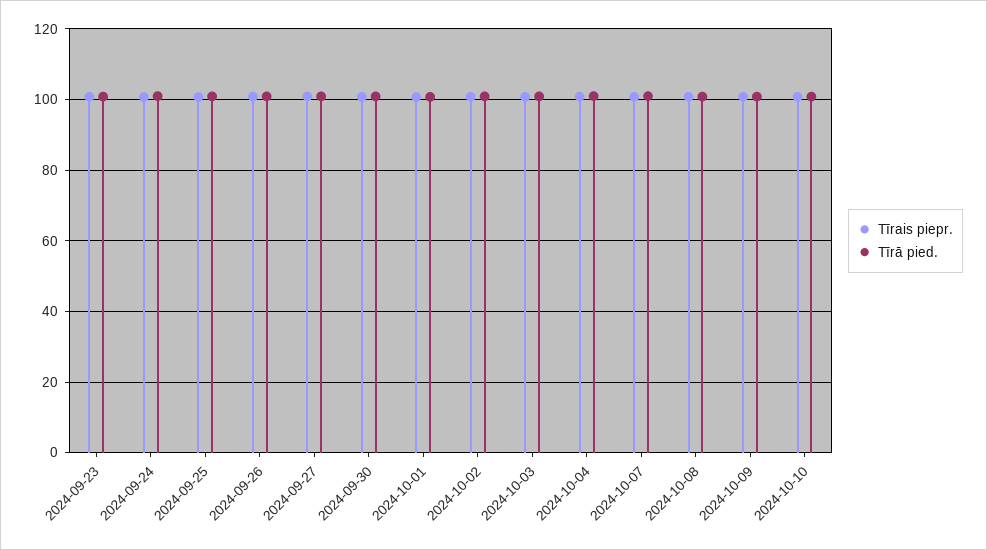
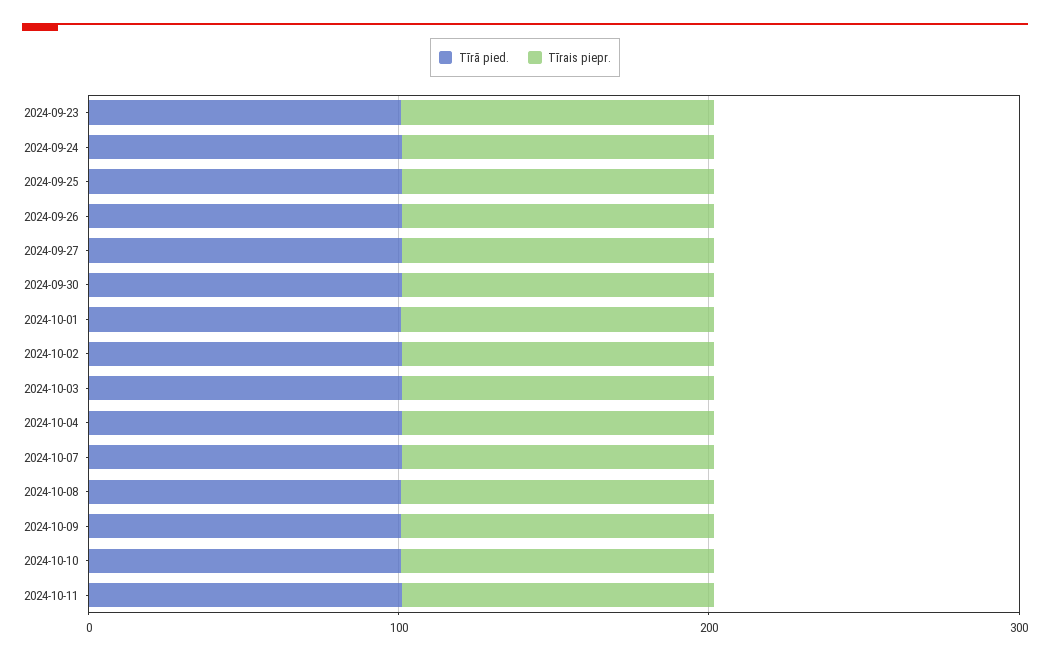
Tīrā pied., 2024-10-11: none -> 100
Tīrais piepr., 2024-10-11: none -> 100

